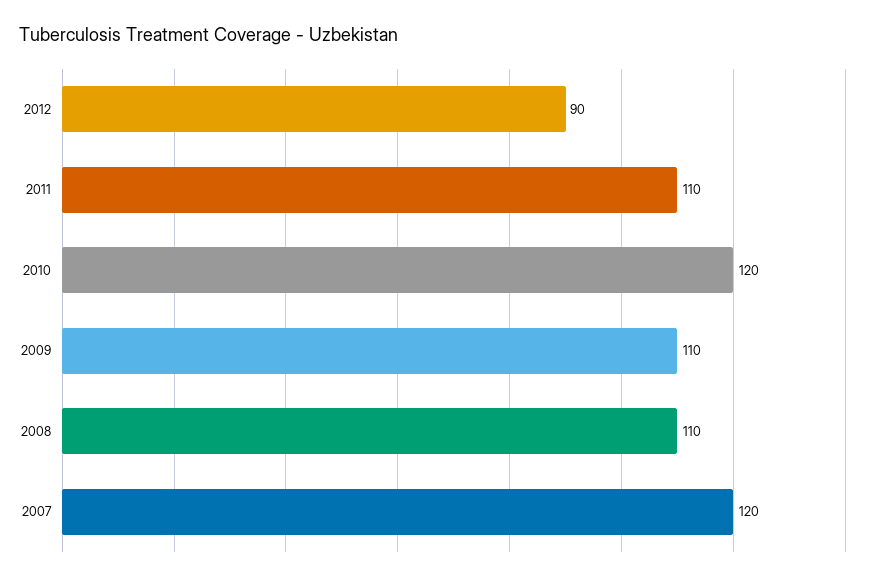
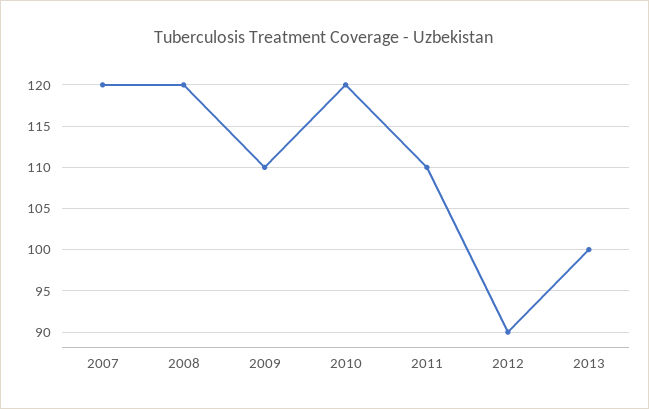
2008: 110 -> 120
2013: none -> 100

